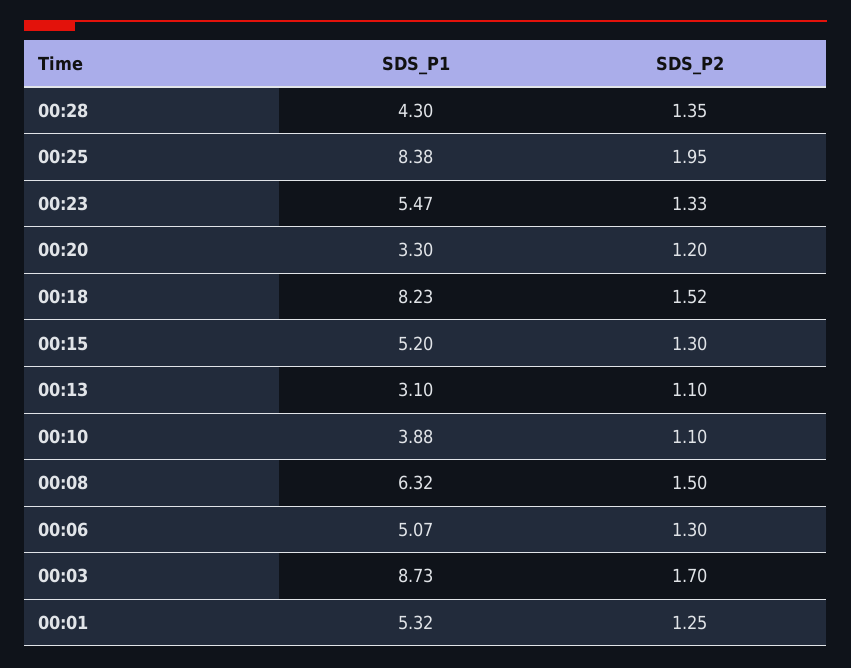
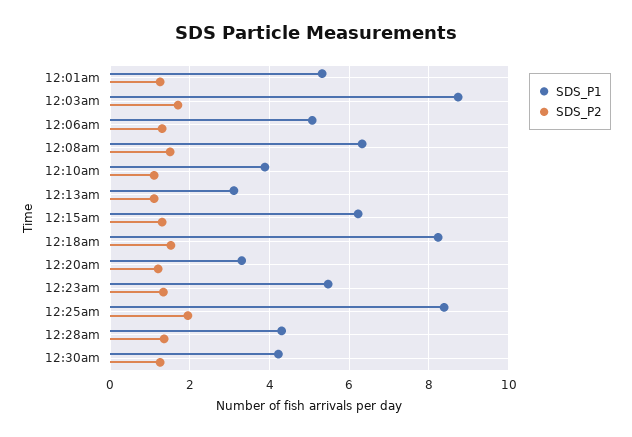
SDS_P1, 00:15: 5.2 -> 6.2
SDS_P1, 12:30am: none -> 4.2
SDS_P2, 12:30am: none -> 1.2

